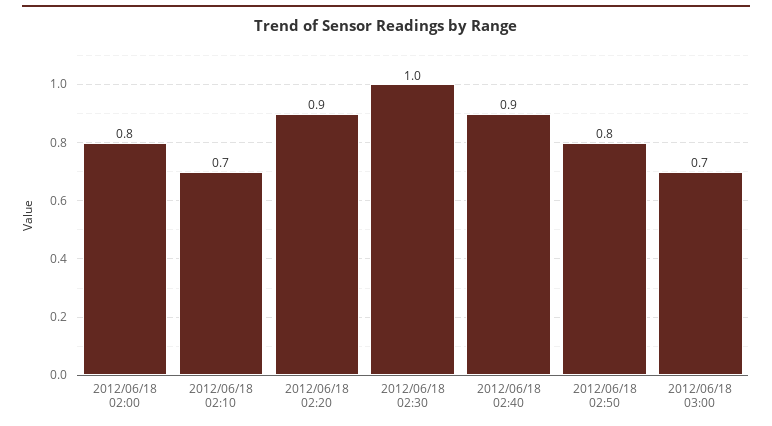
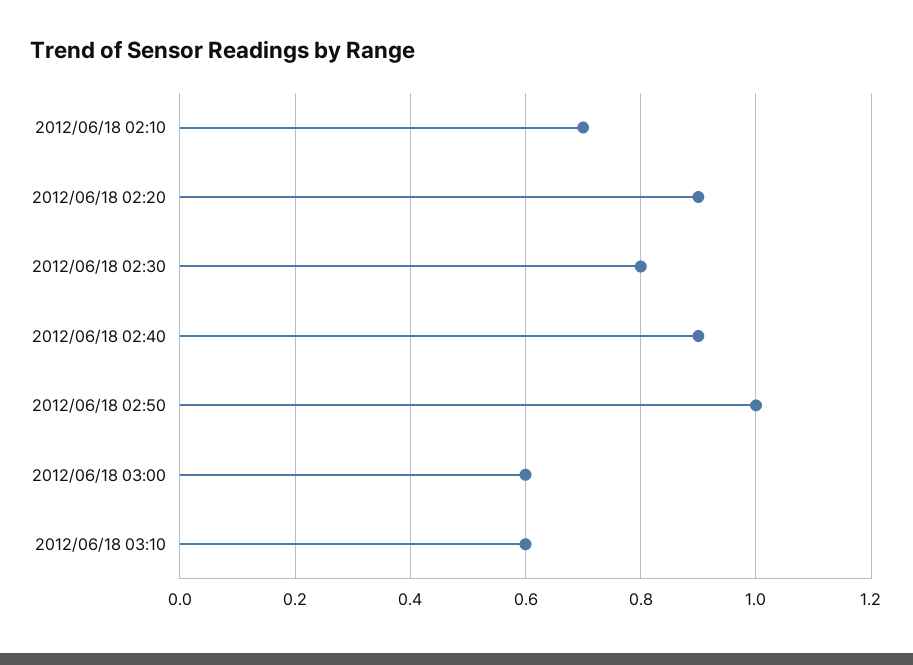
2012/06/18 02:00: 0.8 -> none
2012/06/18 02:30: 1 -> 0.8
2012/06/18 02:50: 0.8 -> 1
2012/06/18 03:00: 0.7 -> 0.6
2012/06/18 03:10: none -> 0.6

